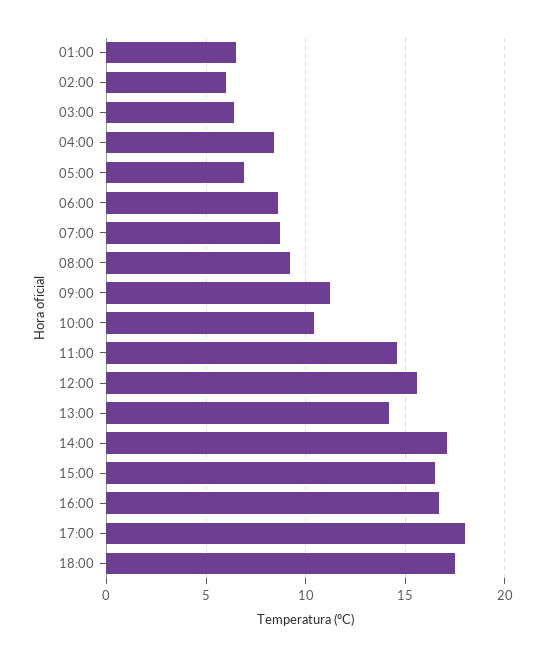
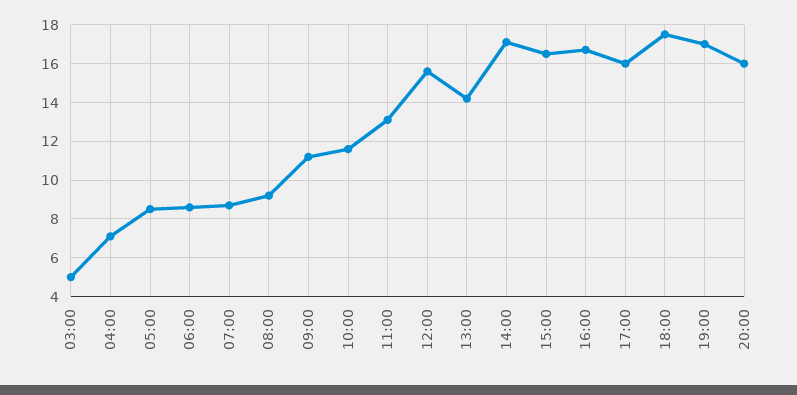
01:00: 6.5 -> none
02:00: 6 -> none
03:00: 6.5 -> 5
04:00: 8.5 -> 7
05:00: 7 -> 8.5
10:00: 10.5 -> 11.5
11:00: 14.5 -> 13
17:00: 18 -> 16
19:00: none -> 17
20:00: none -> 16

